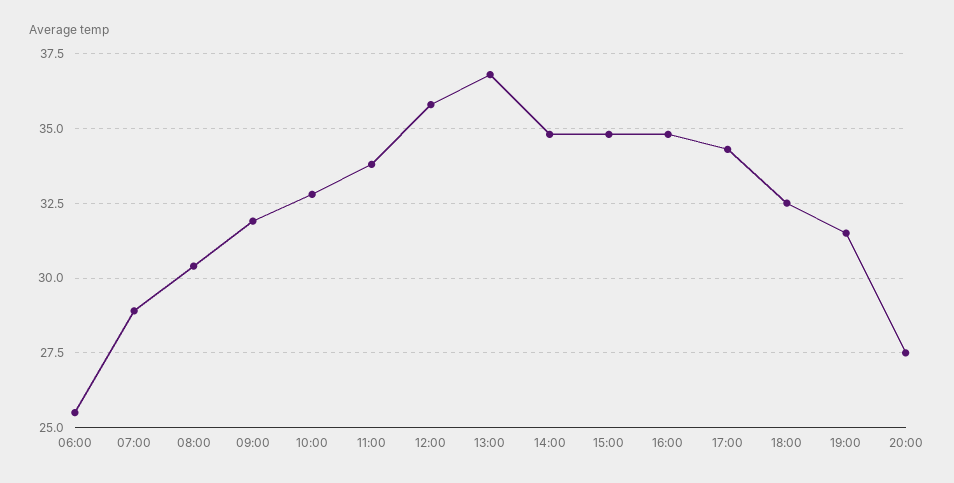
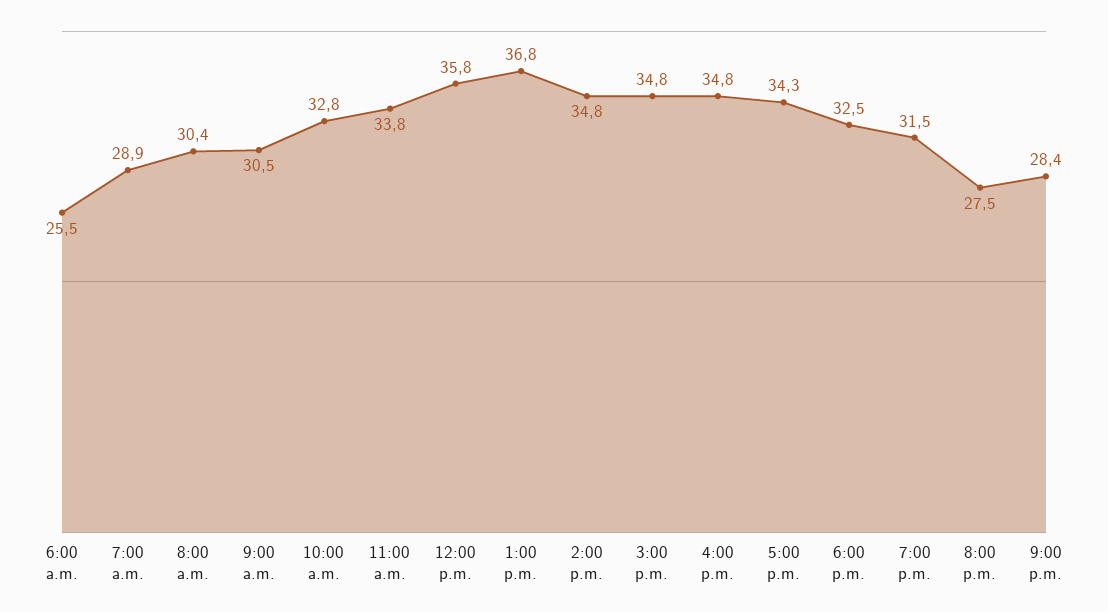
09:00: 32 -> 30.5
9:00 p.m.: none -> 28.4

